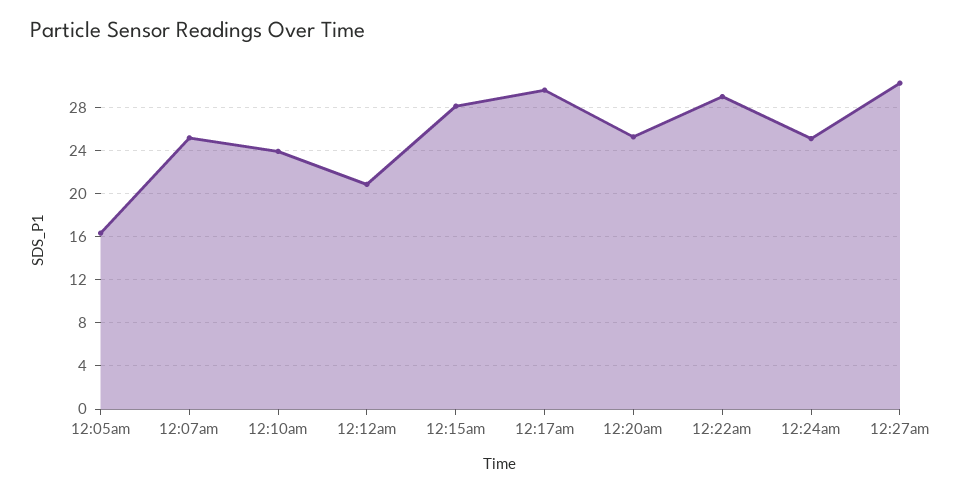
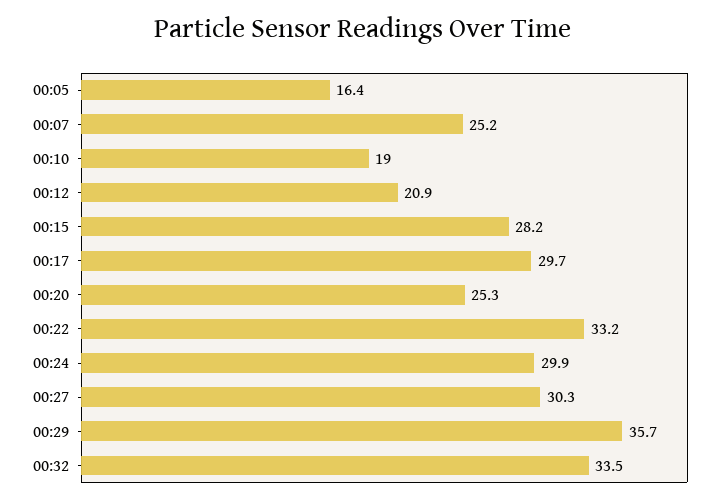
12:10am: 24 -> 19
12:22am: 29 -> 33.2
12:24am: 25 -> 29.9
00:29: none -> 35.7
00:32: none -> 33.5

